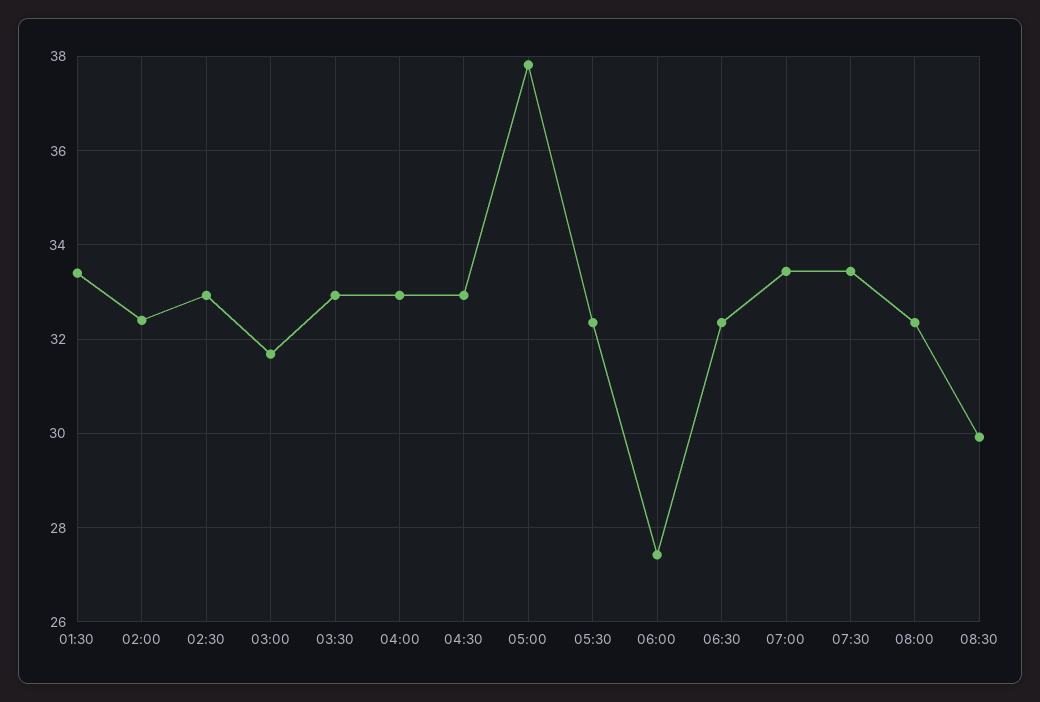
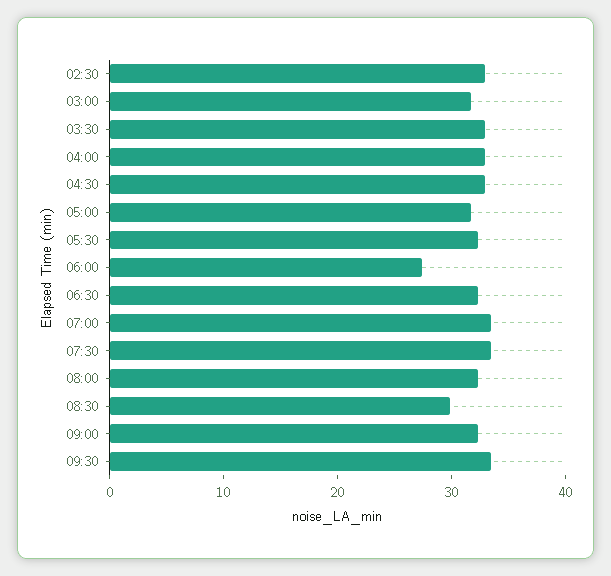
01:30: 33.4 -> none
02:00: 32.4 -> none
05:00: 37.8 -> 32
09:00: none -> 32
09:30: none -> 34

